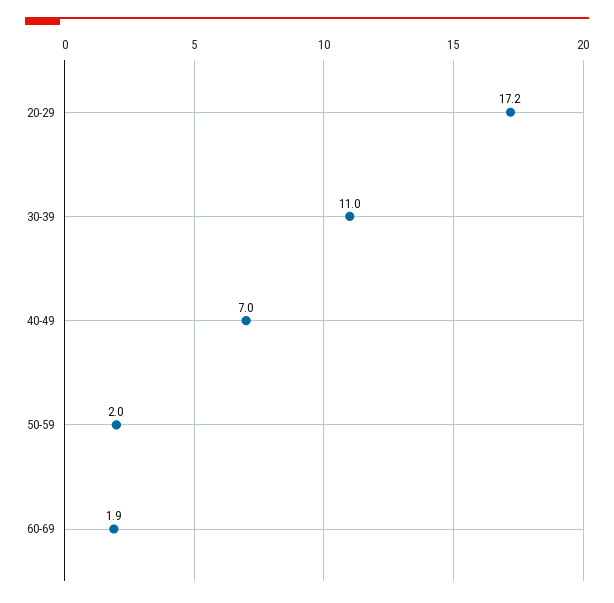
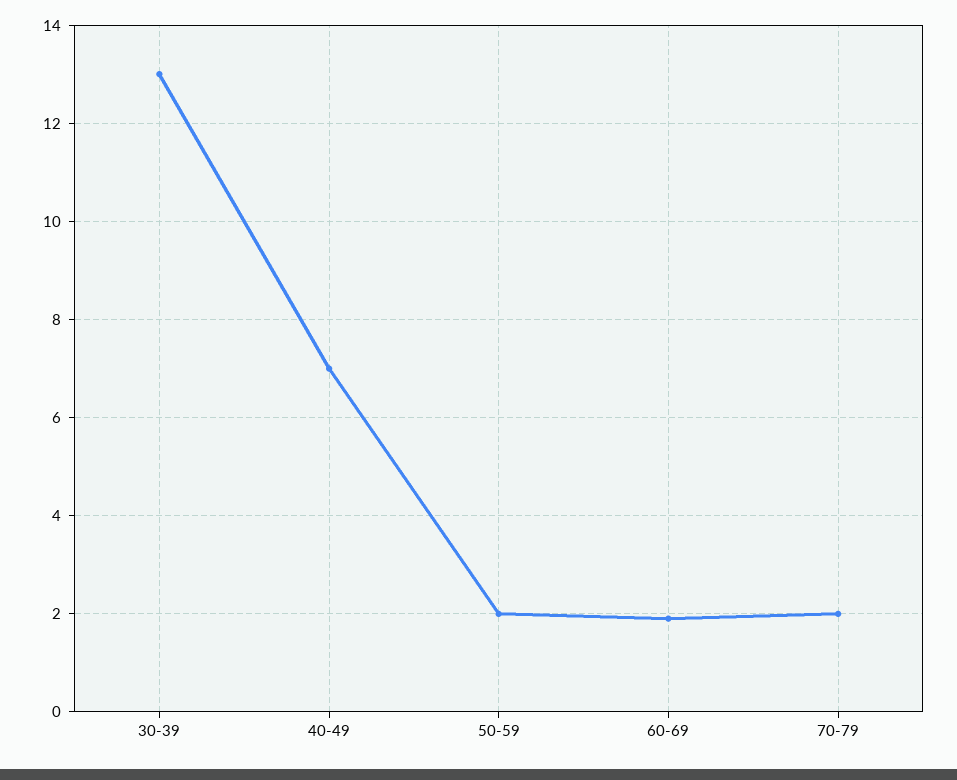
20-29: 17.2 -> none
30-39: 11 -> 13
70-79: none -> 2

